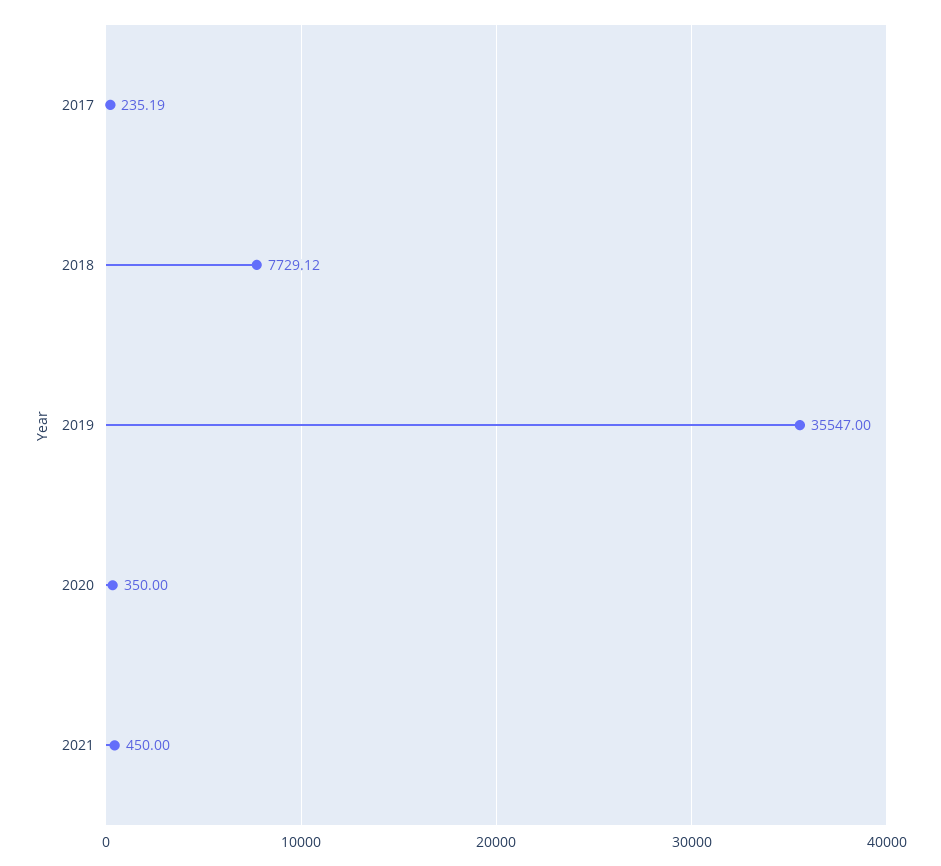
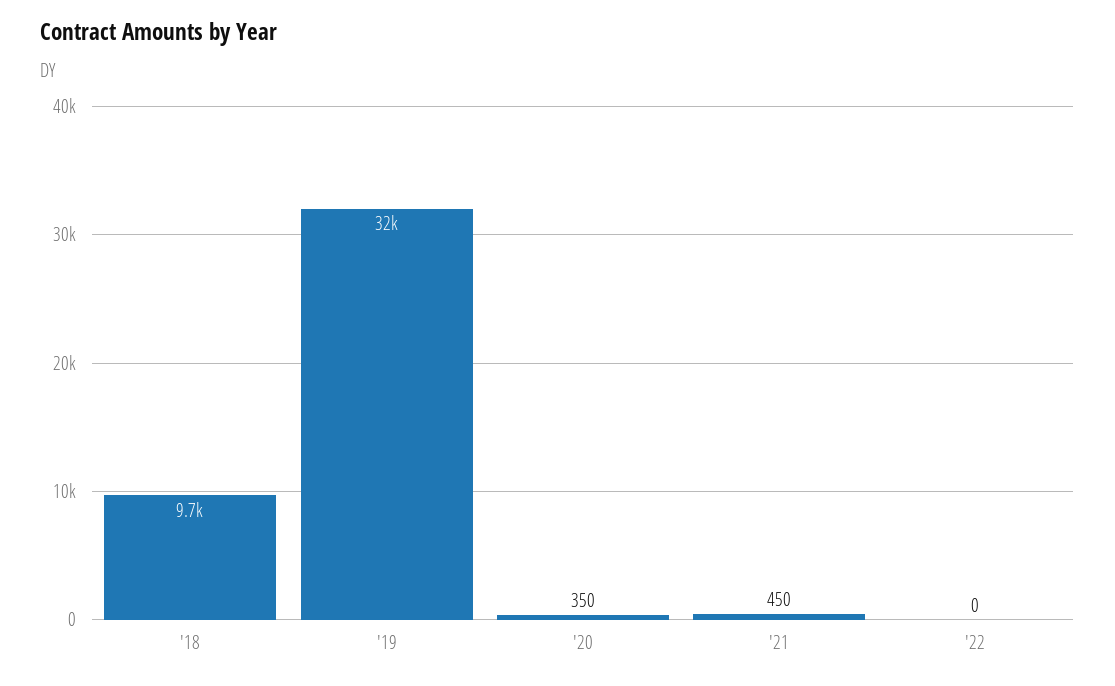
2017: 235.19 -> none
2018: 7729.12 -> 9700
2019: 35547 -> 32000
'22: none -> 0

